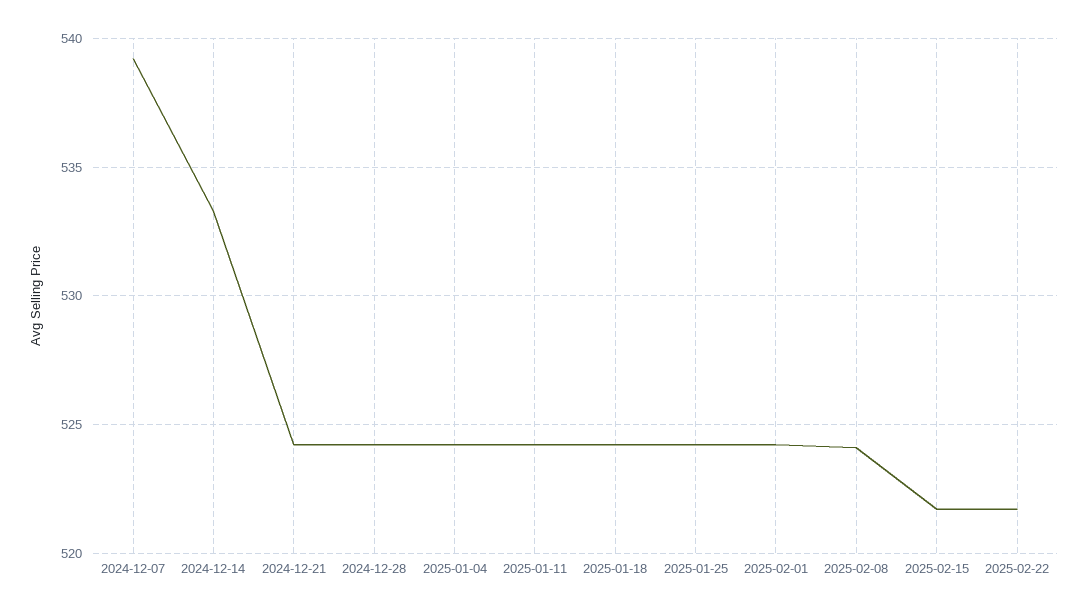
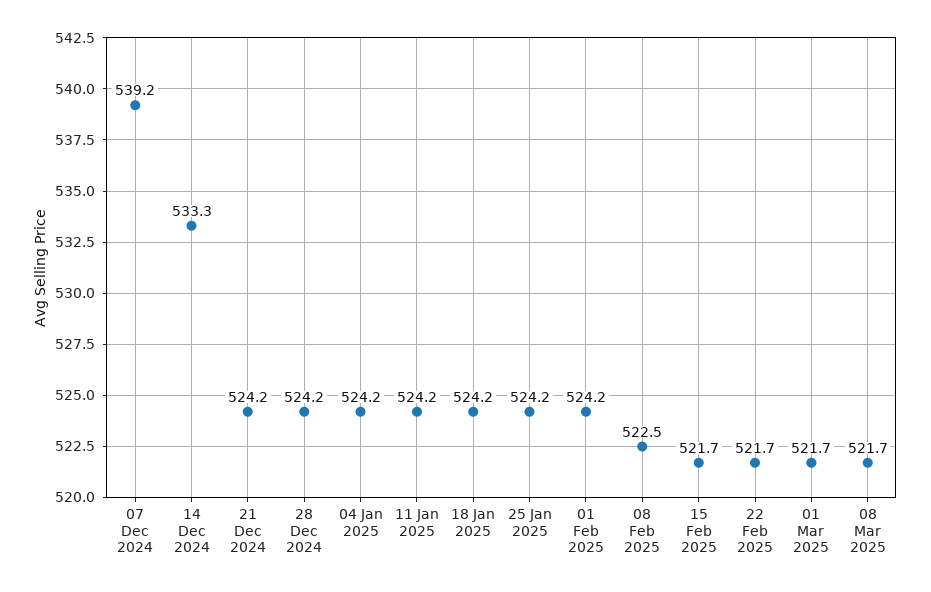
2025-02-08: 524 -> 522.5
01 Mar 2025: none -> 521.7
08 Mar 2025: none -> 521.7

